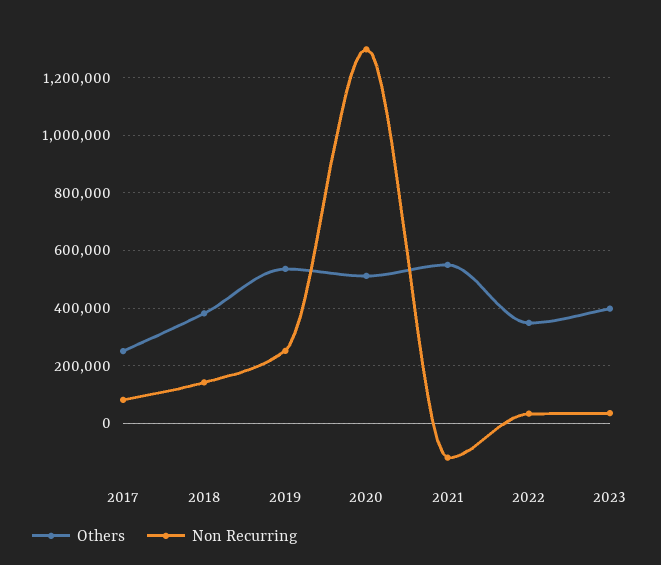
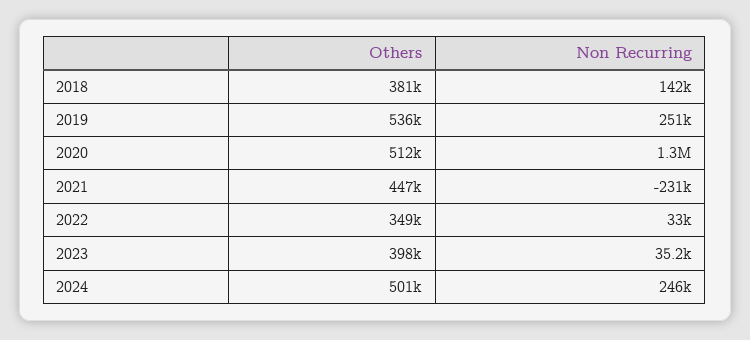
Others, 2017: 250000 -> none
Non Recurring, 2017: 75000 -> none
Others, 2021: 550000 -> 447000
Non Recurring, 2021: -125000 -> -231000
Others, 2024: none -> 501000
Non Recurring, 2024: none -> 246000

